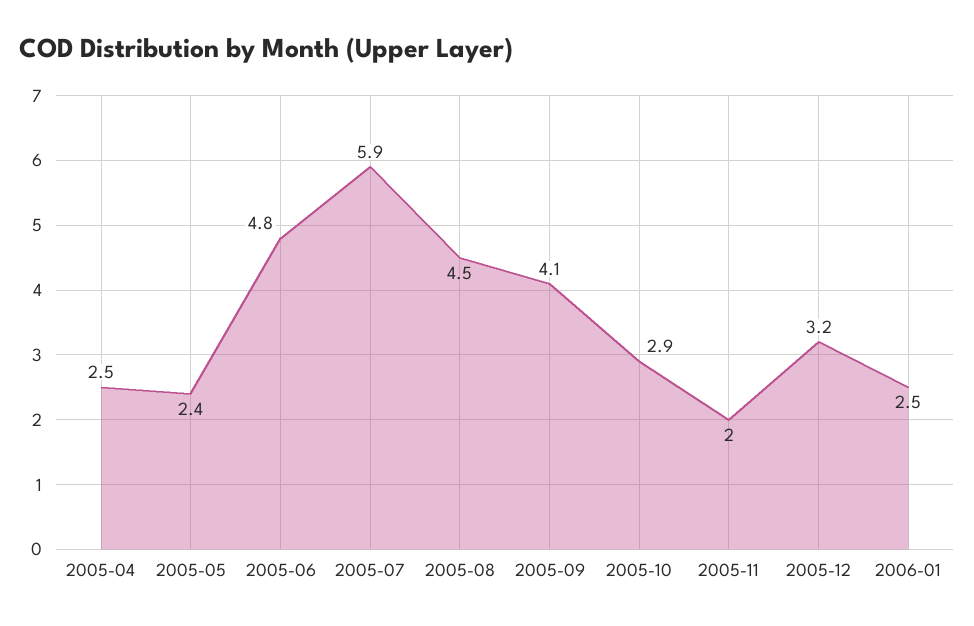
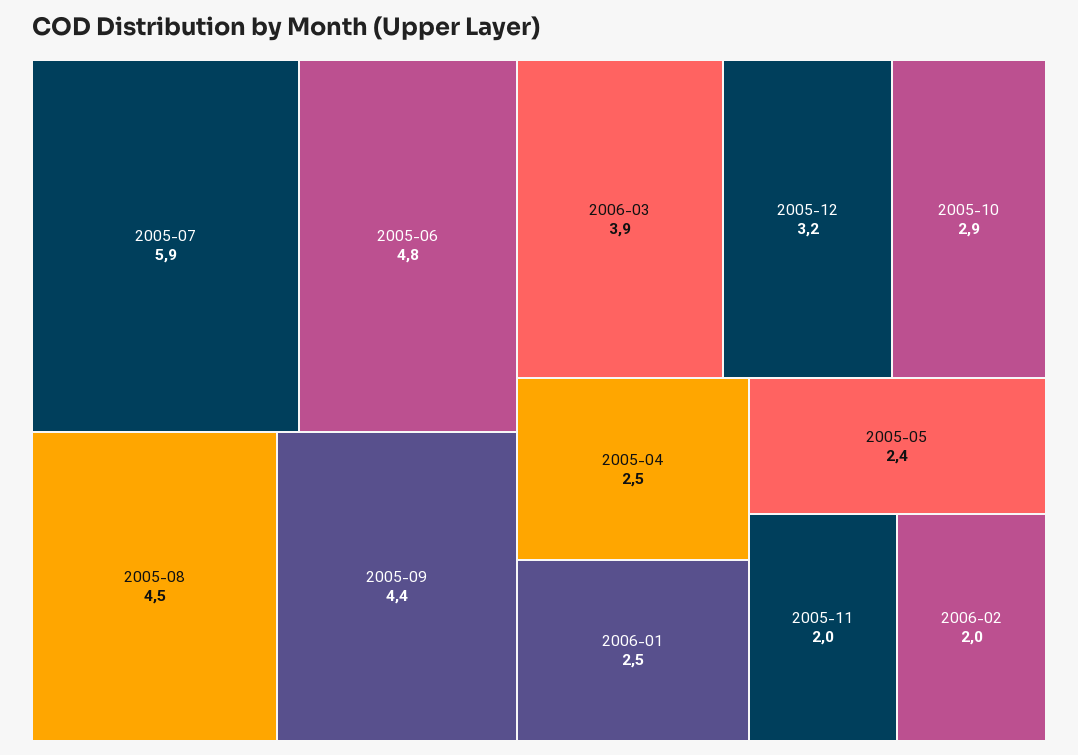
2005-09: 4.1 -> 4.4
2006-03: none -> 3.9
2006-02: none -> 2

